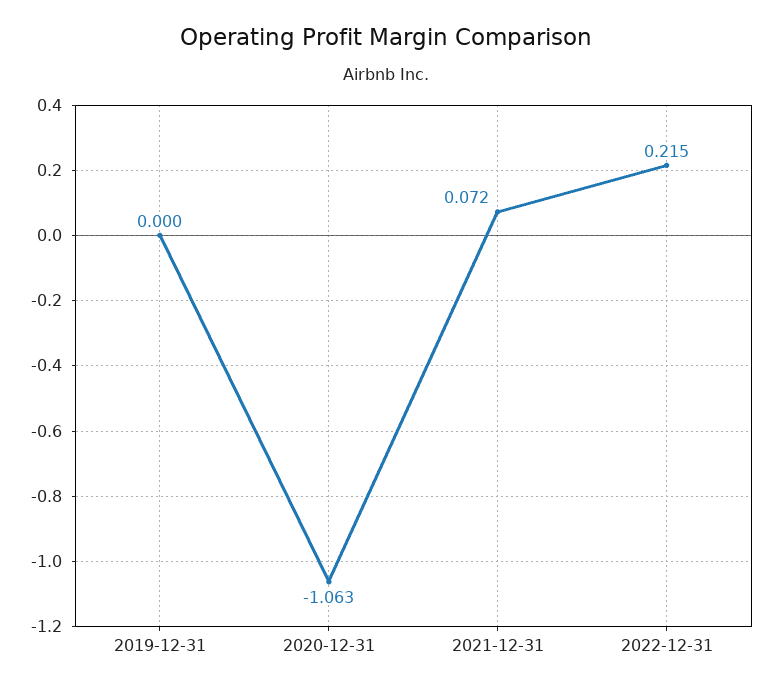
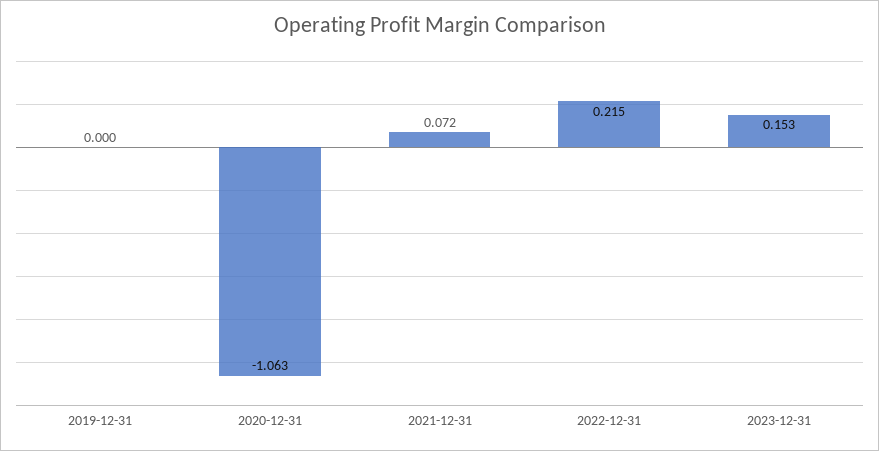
2023-12-31: none -> 0.153

